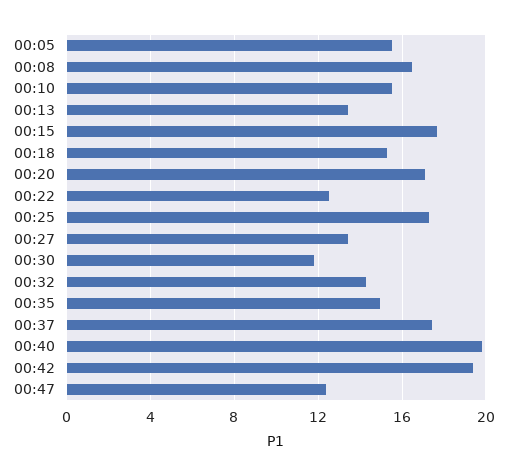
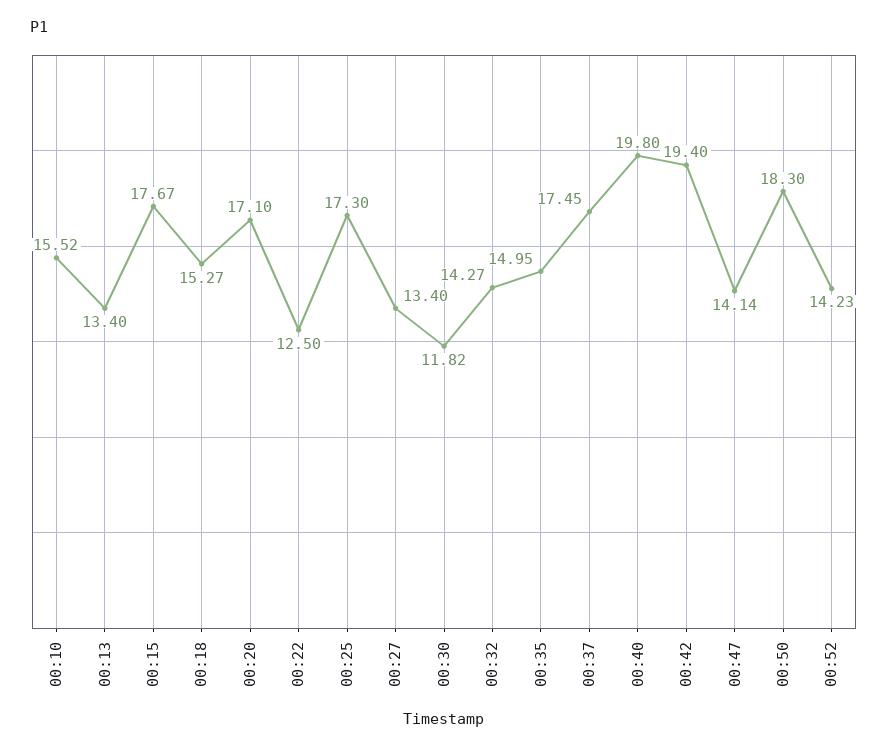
00:05: 15.5 -> none
00:08: 16.5 -> none
00:47: 12.5 -> 14.14
00:50: none -> 18.3
00:52: none -> 14.23

